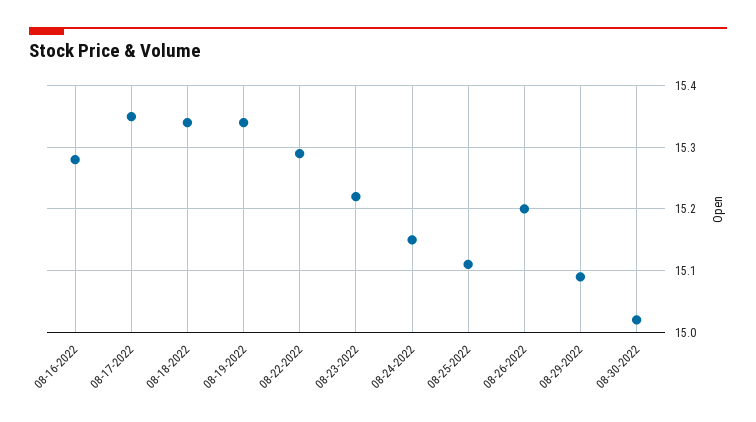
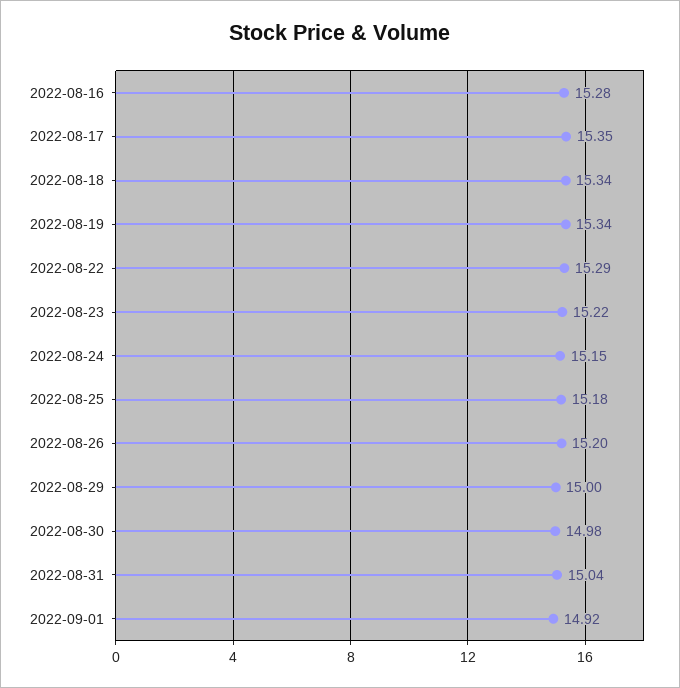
08-25-2022: 15.11 -> 15.18
08-29-2022: 15.09 -> 15
08-30-2022: 15.02 -> 14.98
2022-08-31: none -> 15.04
2022-09-01: none -> 14.92

